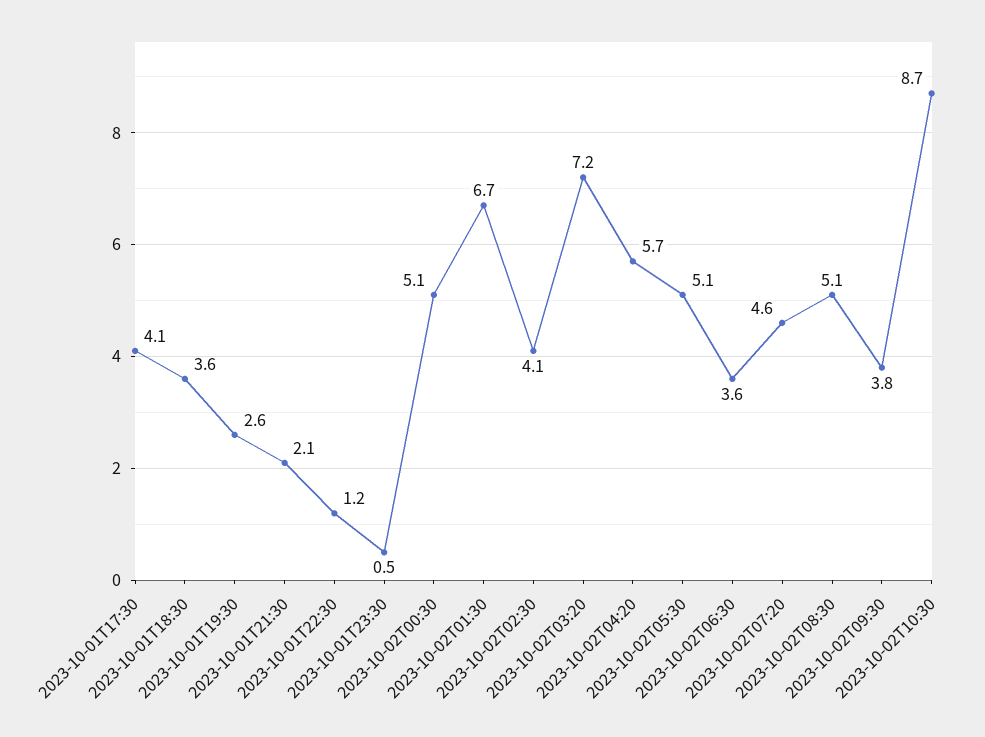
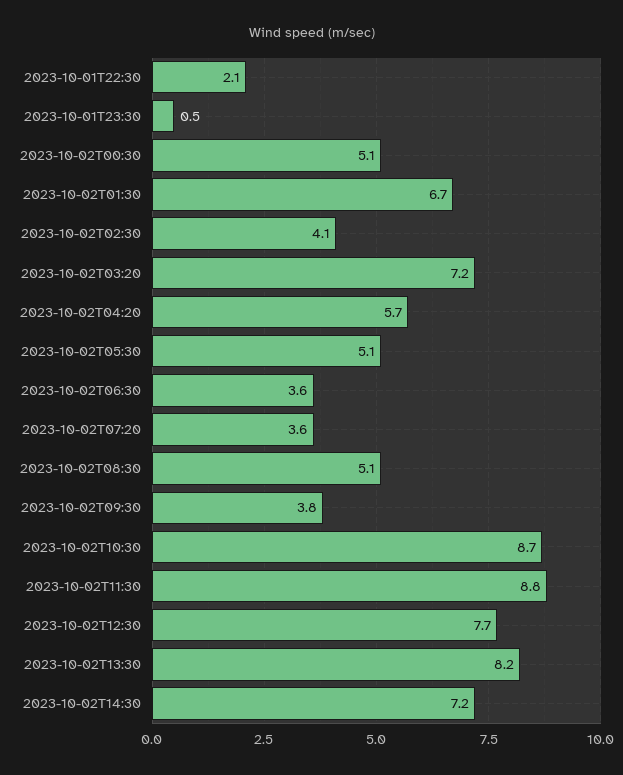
2023-10-01T17:30: 4.1 -> none
2023-10-01T18:30: 3.6 -> none
2023-10-01T19:30: 2.6 -> none
2023-10-01T21:30: 2.1 -> none
2023-10-01T22:30: 1.2 -> 2.1
2023-10-02T07:20: 4.6 -> 3.6
2023-10-02T11:30: none -> 8.8
2023-10-02T12:30: none -> 7.7
2023-10-02T13:30: none -> 8.2
2023-10-02T14:30: none -> 7.2

